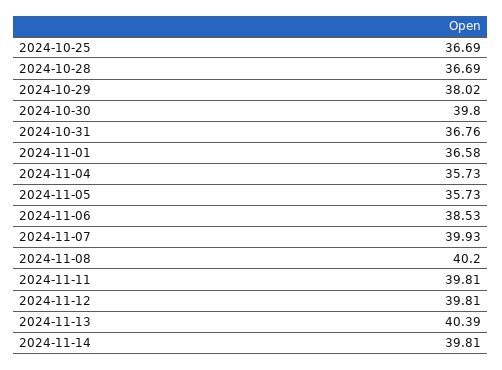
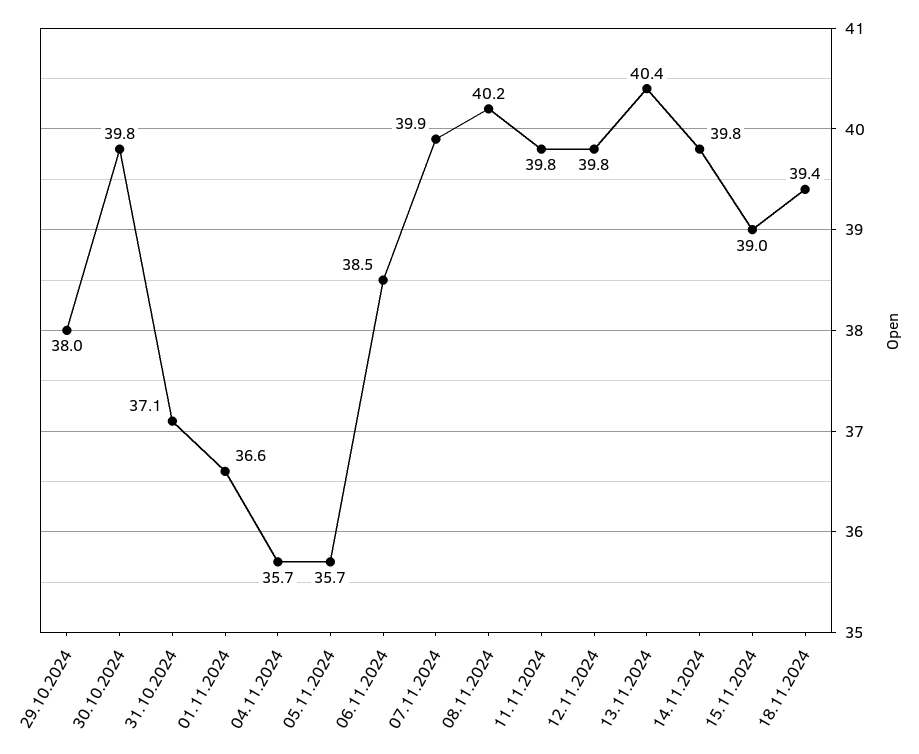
2024-10-25: 36.69 -> none
2024-10-28: 36.69 -> none
2024-10-31: 36.76 -> 37.1
15.11.2024: none -> 39
18.11.2024: none -> 39.4

